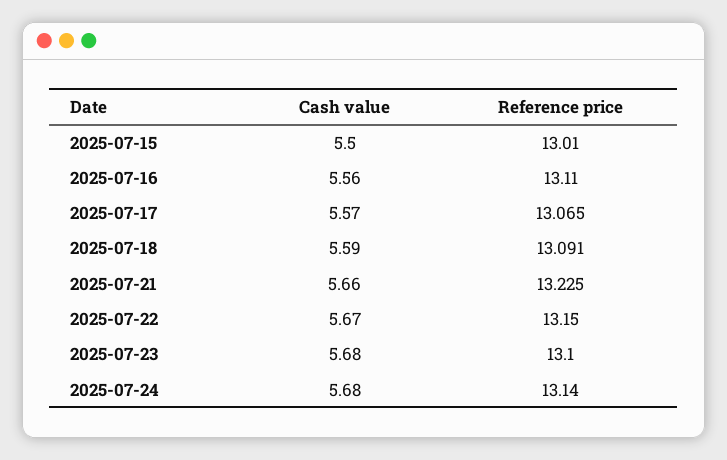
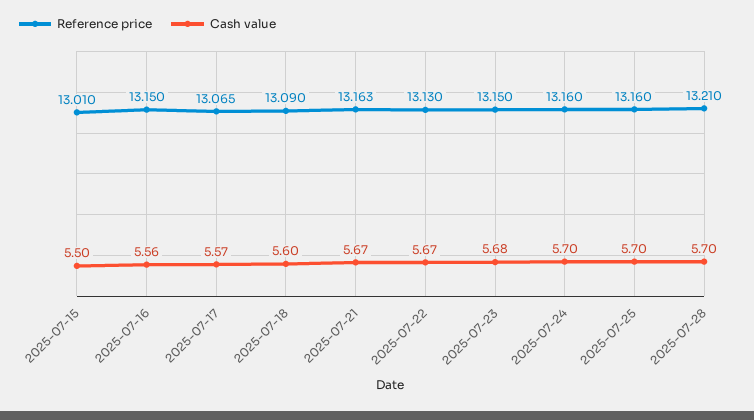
Reference price, 2025-07-16: 13.11 -> 13.15
Cash value, 2025-07-18: 5.59 -> 5.6
Reference price, 2025-07-18: 13.091 -> 13.09
Cash value, 2025-07-21: 5.66 -> 5.67
Reference price, 2025-07-21: 13.225 -> 13.163
Reference price, 2025-07-22: 13.15 -> 13.13
Reference price, 2025-07-23: 13.1 -> 13.15
Cash value, 2025-07-24: 5.68 -> 5.7
Reference price, 2025-07-24: 13.14 -> 13.16
Reference price, 2025-07-25: none -> 13.16
Cash value, 2025-07-25: none -> 5.7
Reference price, 2025-07-28: none -> 13.21
Cash value, 2025-07-28: none -> 5.7

